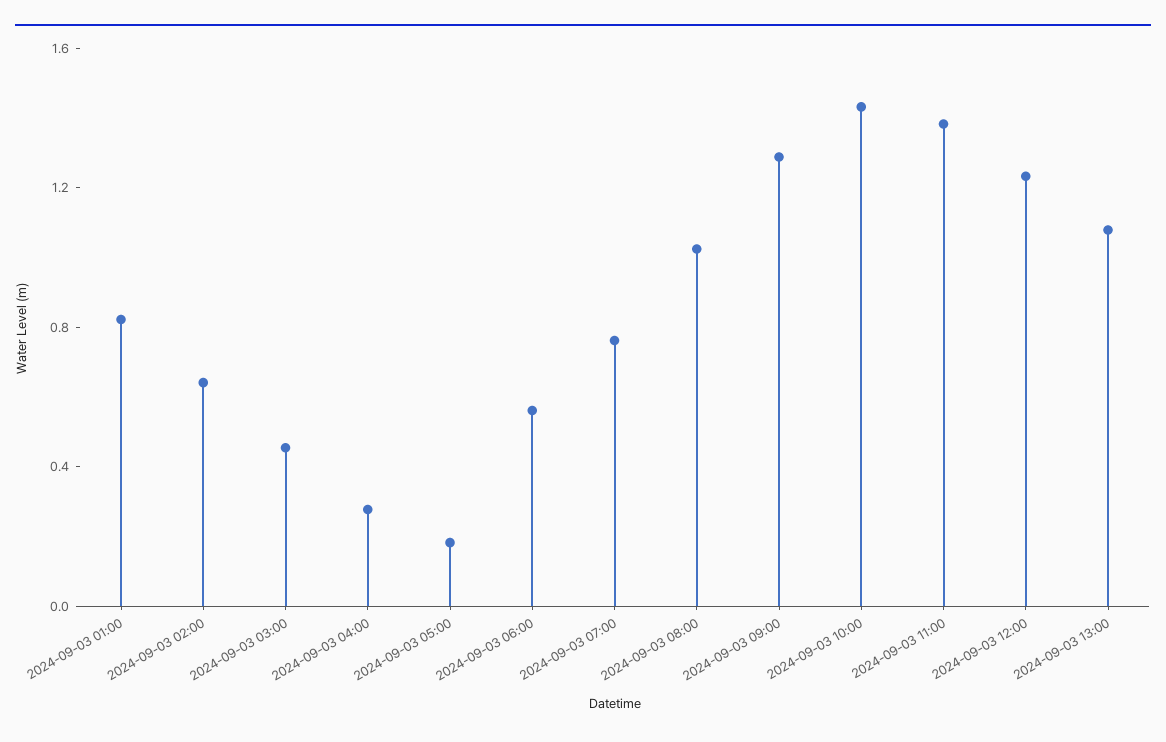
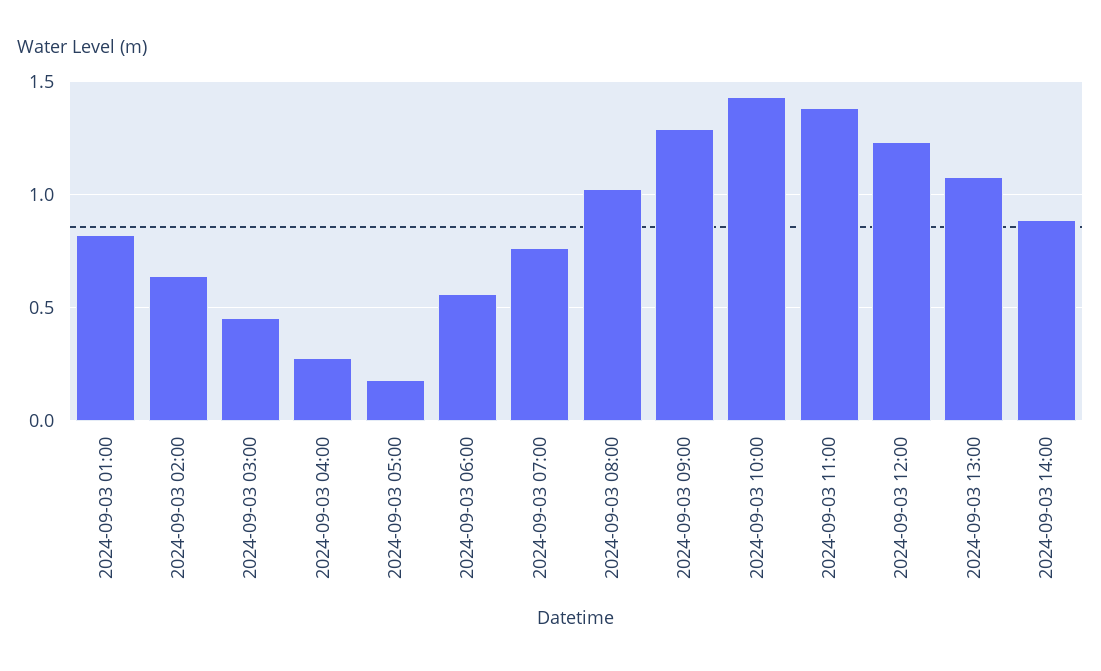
2024-09-03 14:00: none -> 0.9

